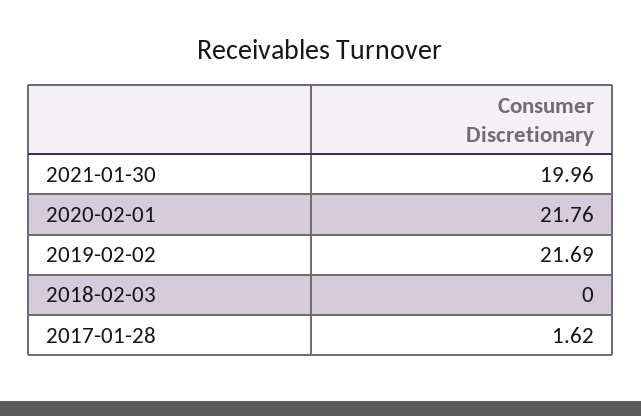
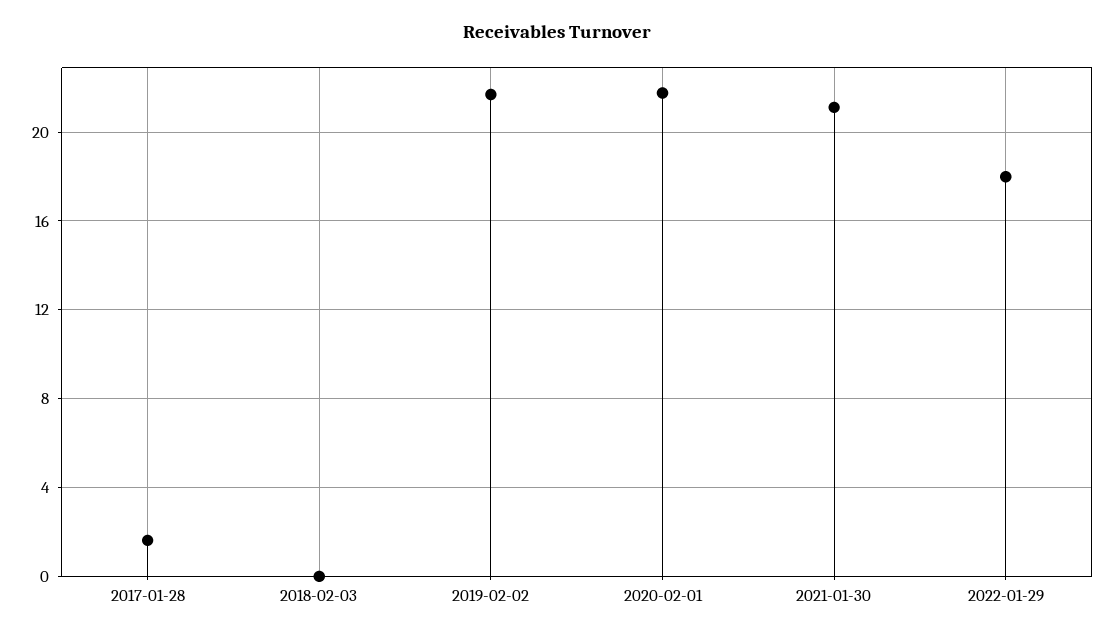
2021-01-30: 19.96 -> 21
2022-01-29: none -> 18

